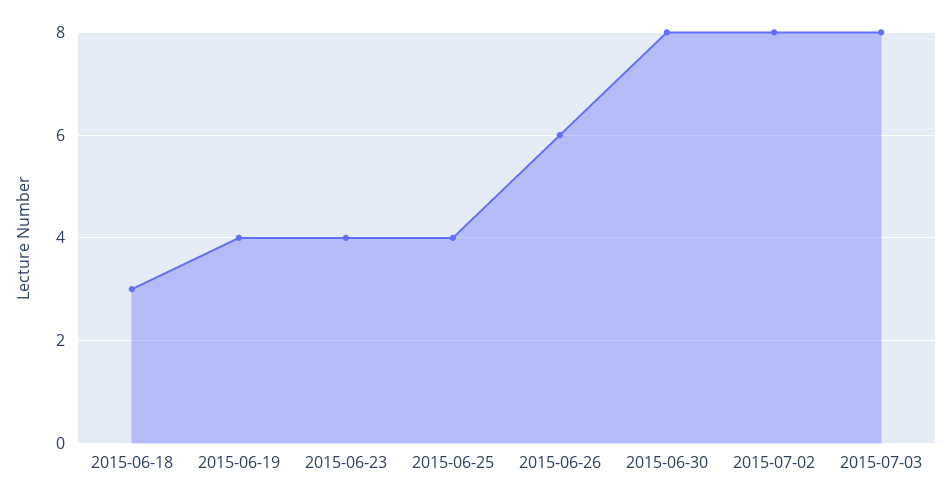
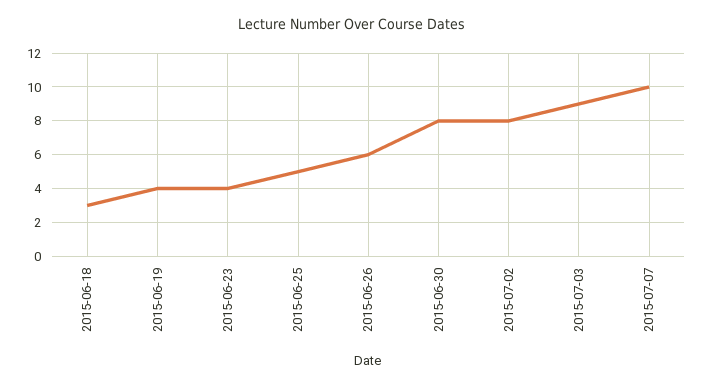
2015-06-25: 4 -> 5
2015-07-03: 8 -> 9
2015-07-07: none -> 10

